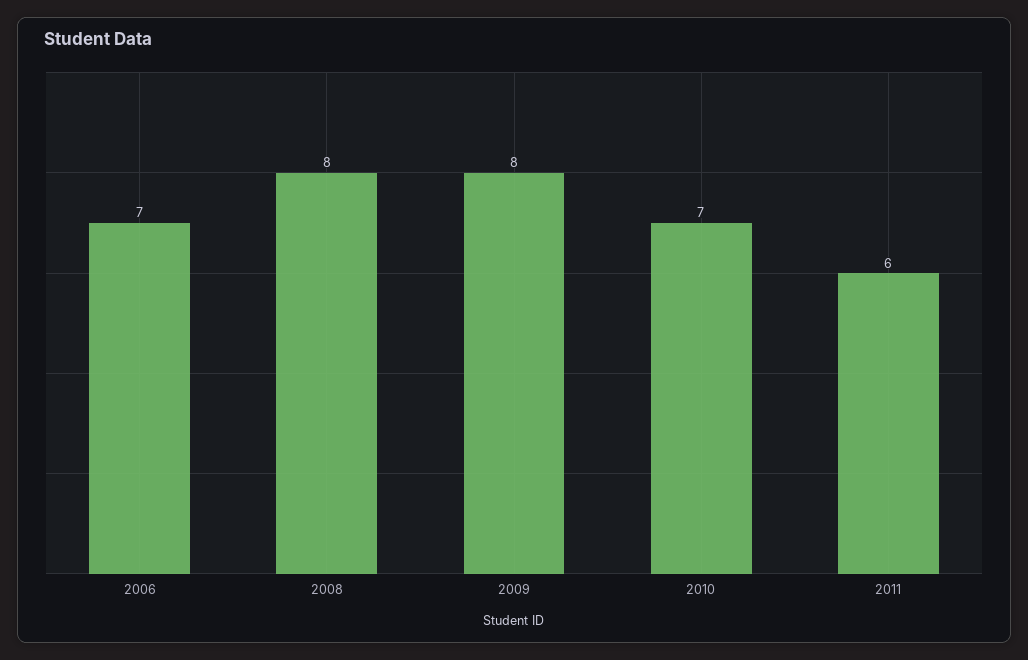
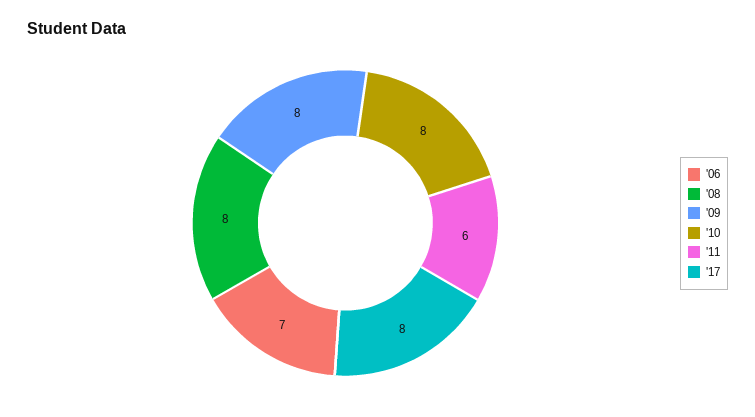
2010: 7 -> 8
'17: none -> 8

